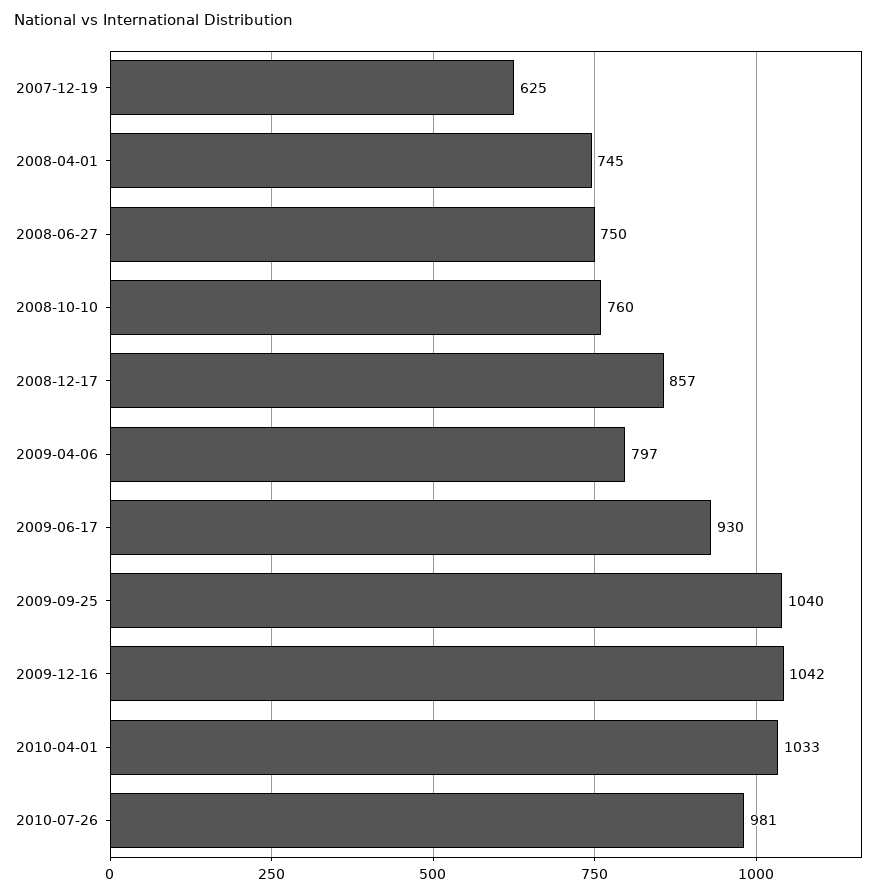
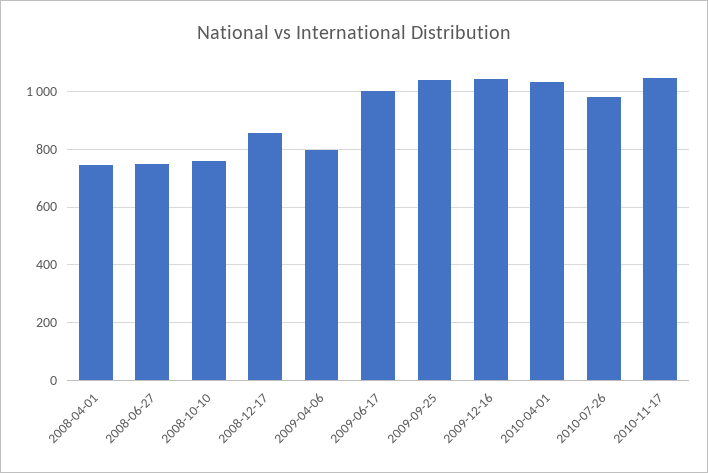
2007-12-19: 625 -> none
2009-06-17: 930 -> 1000
2010-11-17: none -> 1050

